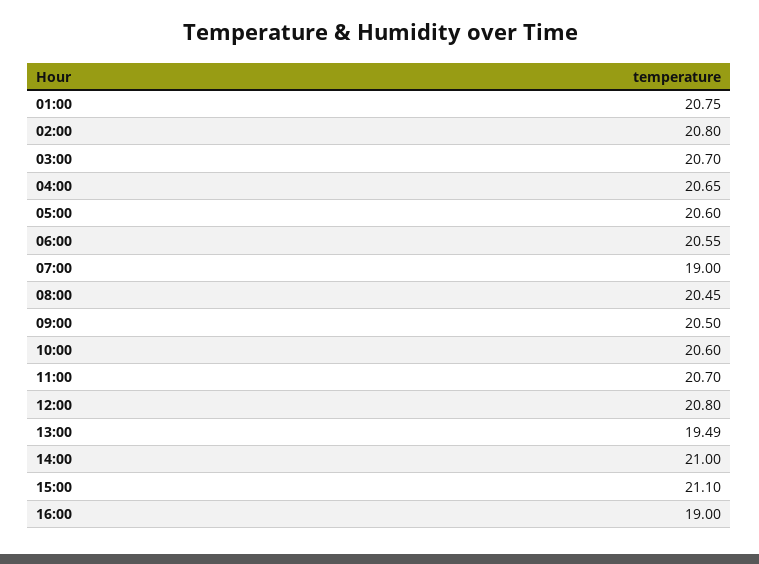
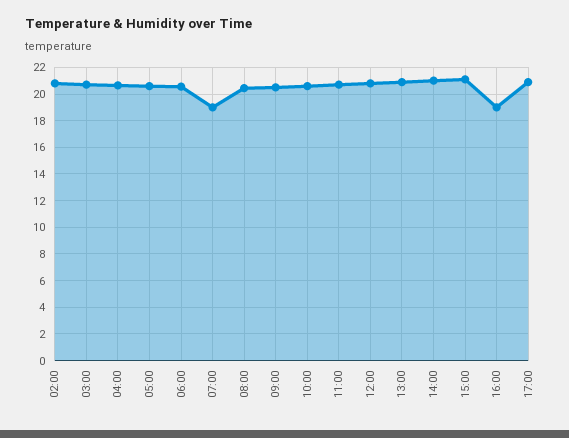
01:00: 20.75 -> none
13:00: 19.49 -> 21
17:00: none -> 21

